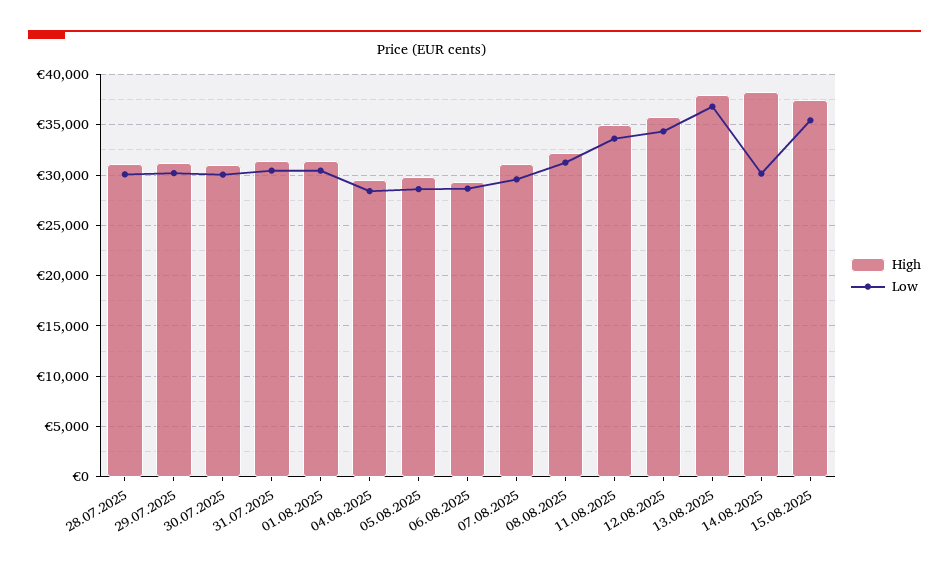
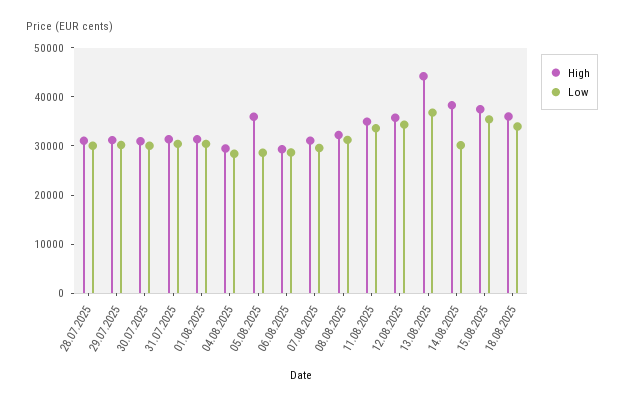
High, 05.08.2025: 30000 -> 36000
High, 13.08.2025: 38000 -> 44000
High, 18.08.2025: none -> 36000
Low, 18.08.2025: none -> 34000

